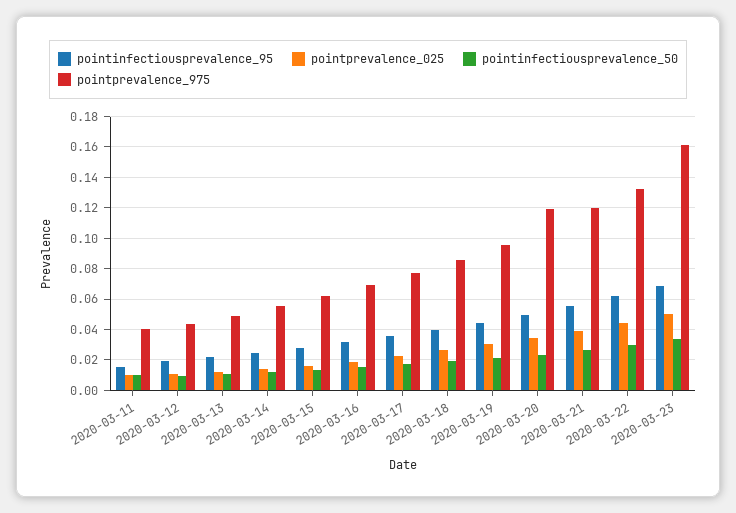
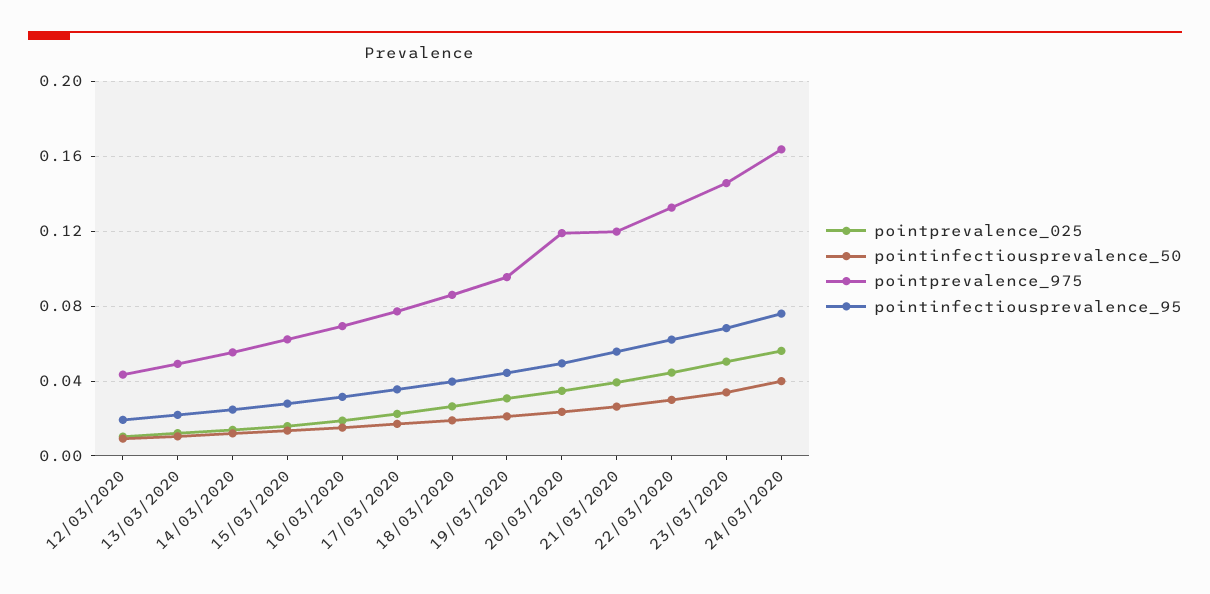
pointinfectiousprevalence_95, 2020-03-11: 0.015 -> none
pointprevalence_025, 2020-03-11: 0.01 -> none
pointinfectiousprevalence_50, 2020-03-11: 0.01 -> none
pointprevalence_975, 2020-03-11: 0.04 -> none
pointprevalence_975, 2020-03-23: 0.16 -> 0.145
pointprevalence_025, 24/03/2020: none -> 0.055
pointinfectiousprevalence_50, 24/03/2020: none -> 0.04
pointprevalence_975, 24/03/2020: none -> 0.165
pointinfectiousprevalence_95, 24/03/2020: none -> 0.075

